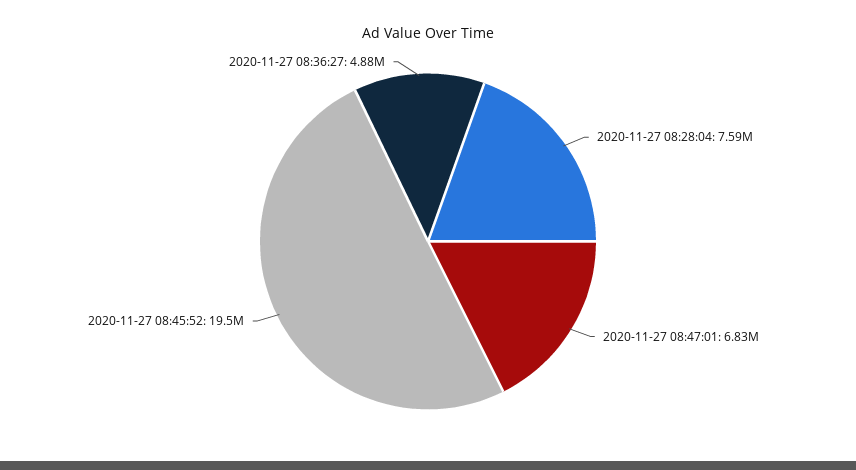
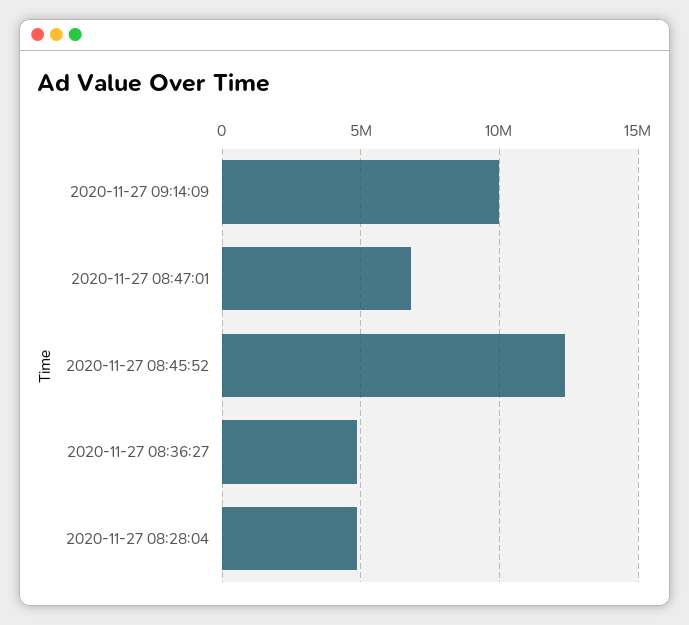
2020-11-27 08:28:04: 7590000 -> 5000000
2020-11-27 08:45:52: 19500000 -> 12500000
2020-11-27 09:14:09: none -> 10000000

